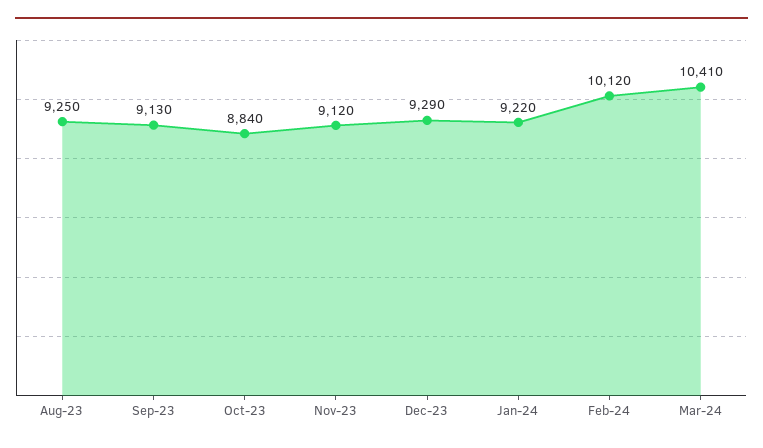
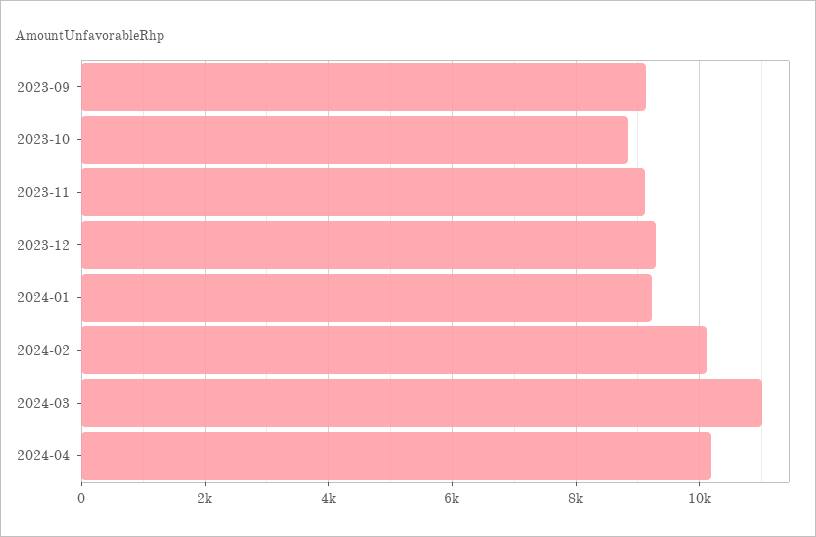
Aug-23: 9250 -> none
Mar-24: 10410 -> 11000
2024-04: none -> 10200

